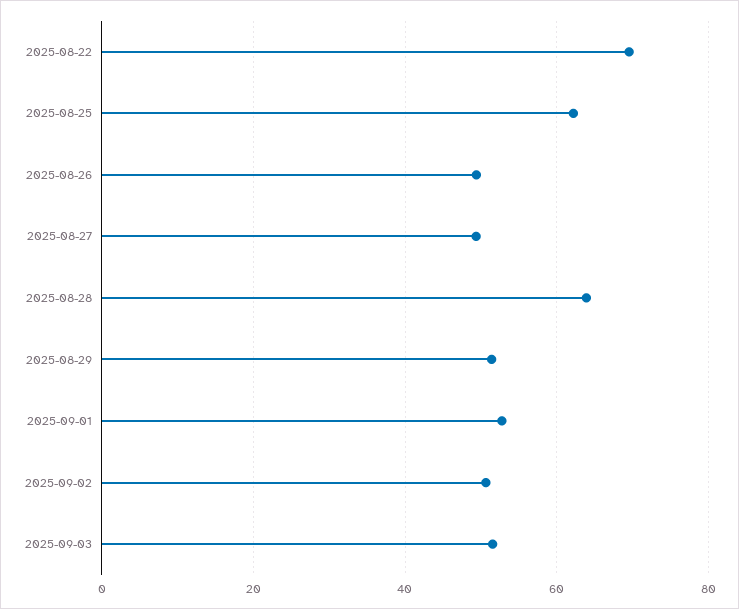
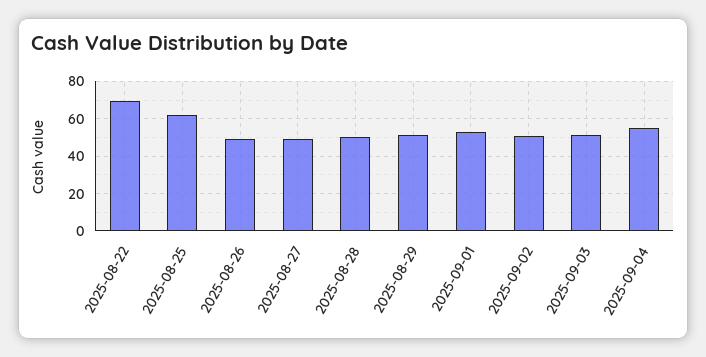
2025-08-28: 64 -> 50
2025-09-04: none -> 55

